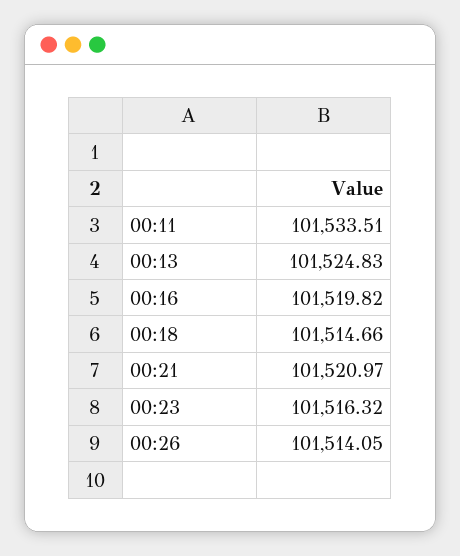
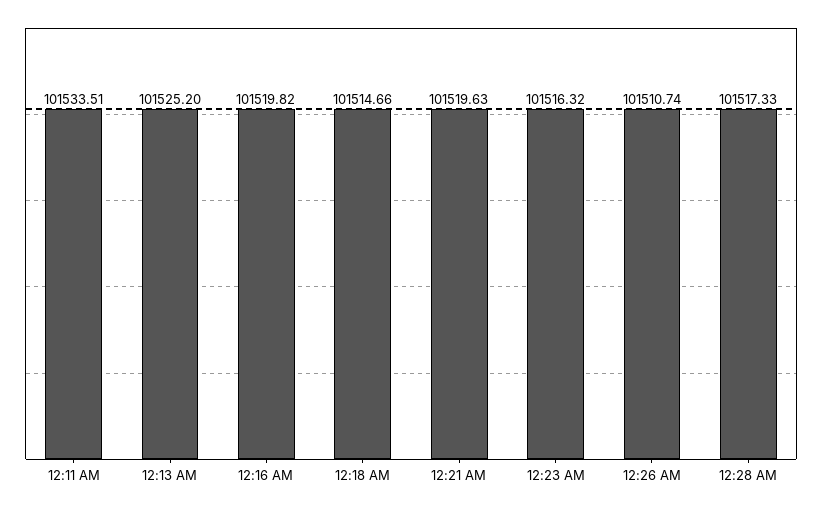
00:13: 101524.83 -> 101525.2
00:21: 101520.97 -> 101519.63
00:26: 101514.05 -> 101510.74
12:28 AM: none -> 101517.33

